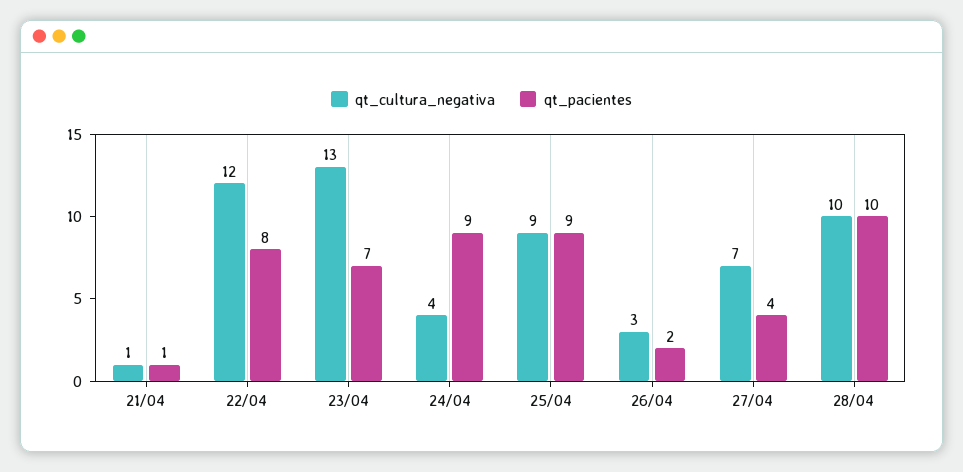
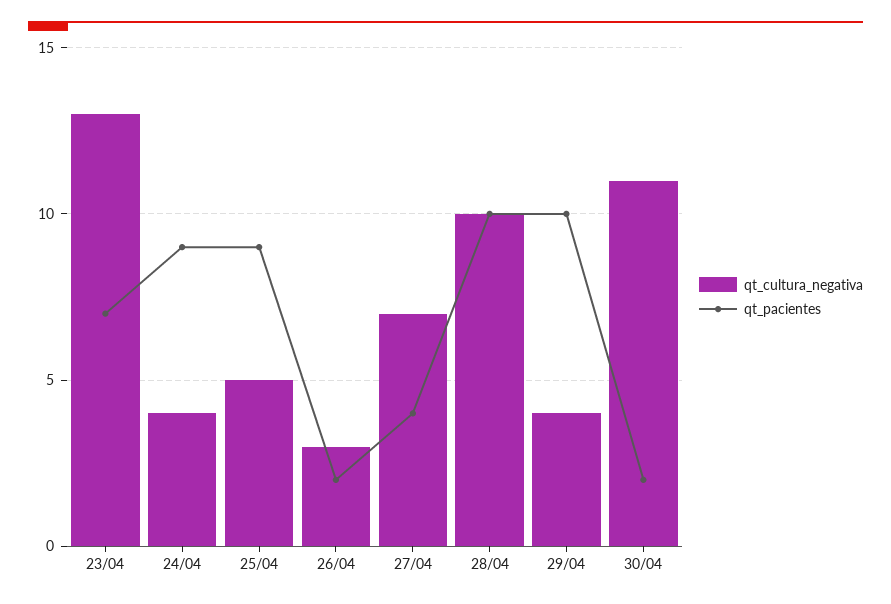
qt_cultura_negativa, 21/04: 1 -> none
qt_pacientes, 21/04: 1 -> none
qt_cultura_negativa, 22/04: 12 -> none
qt_pacientes, 22/04: 8 -> none
qt_cultura_negativa, 25/04: 9 -> 5
qt_cultura_negativa, 29/04: none -> 4
qt_pacientes, 29/04: none -> 10
qt_cultura_negativa, 30/04: none -> 11
qt_pacientes, 30/04: none -> 2

